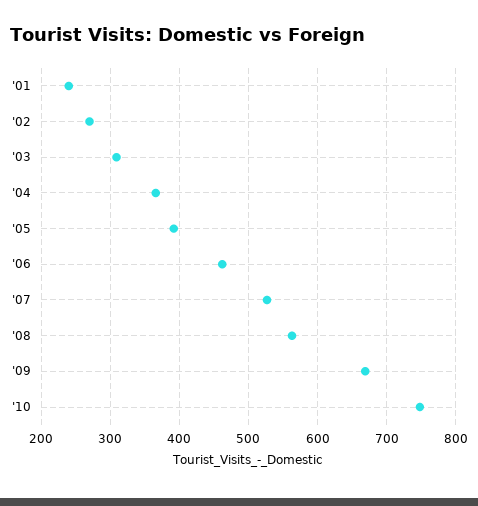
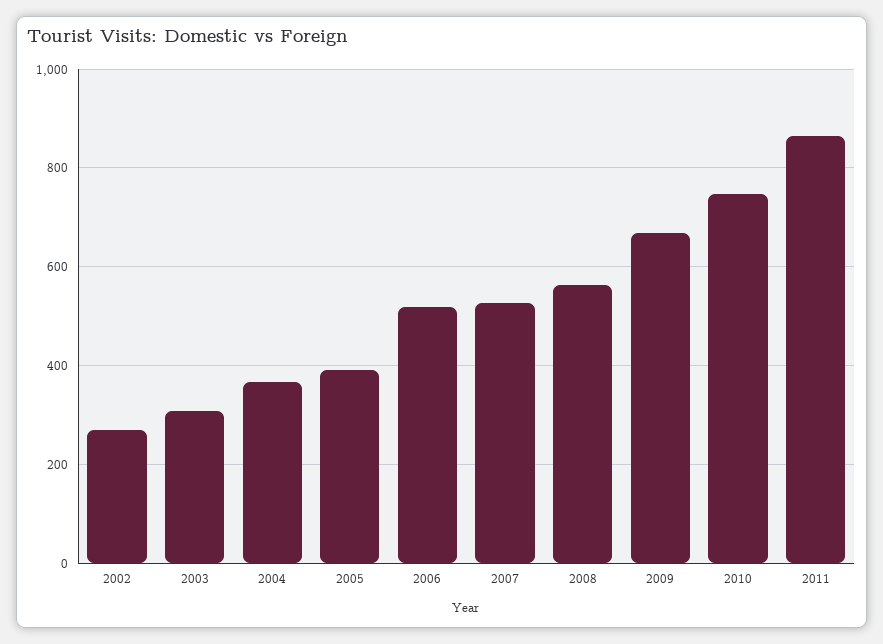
'01: 240 -> none
'06: 460 -> 520
2011: none -> 860

